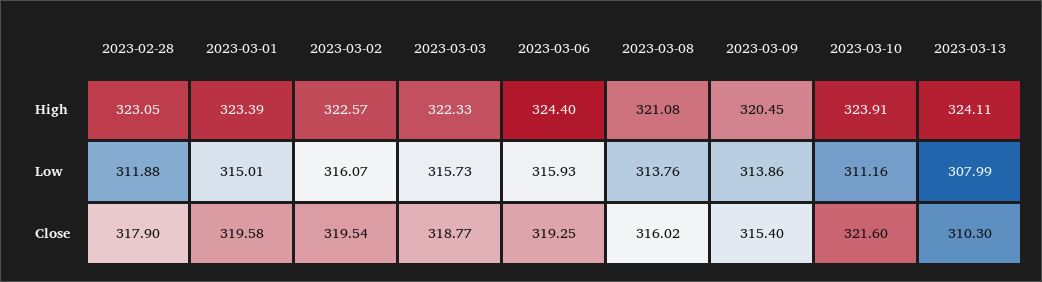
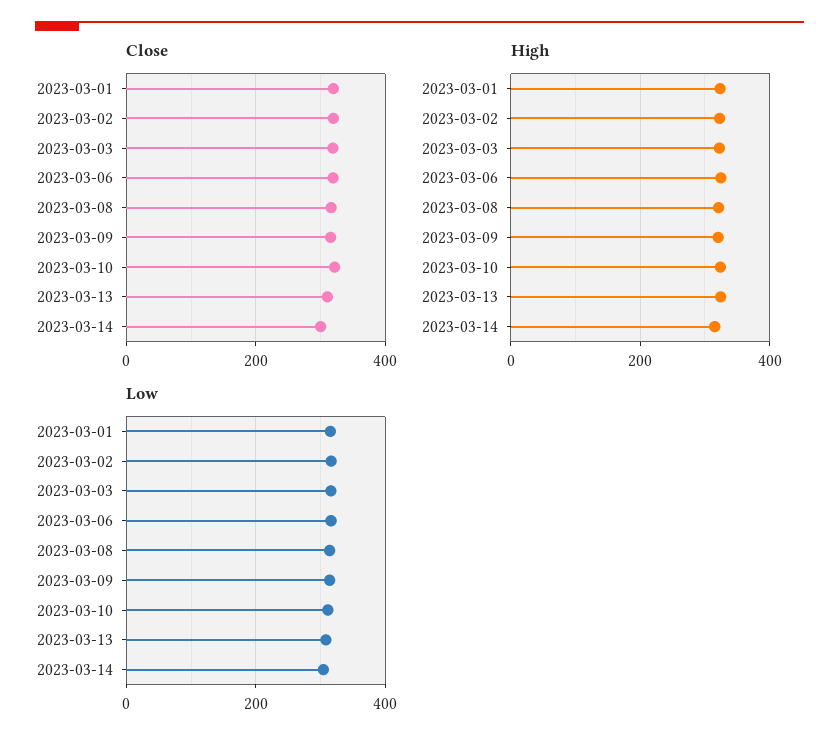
High, 2023-02-28: 323.05 -> none
Low, 2023-02-28: 311.88 -> none
Close, 2023-02-28: 317.9 -> none
Close, 2023-03-14: none -> 300
High, 2023-03-14: none -> 320
Low, 2023-03-14: none -> 300

